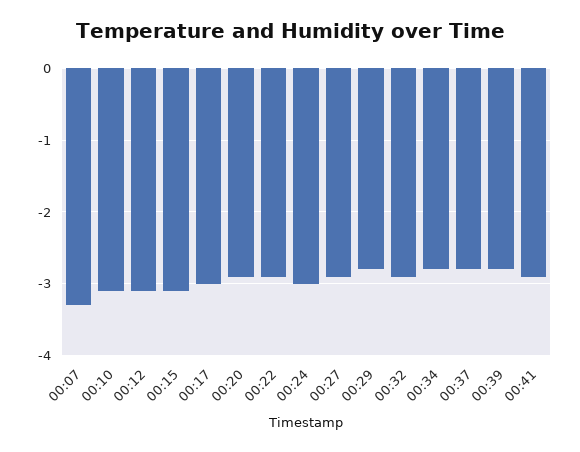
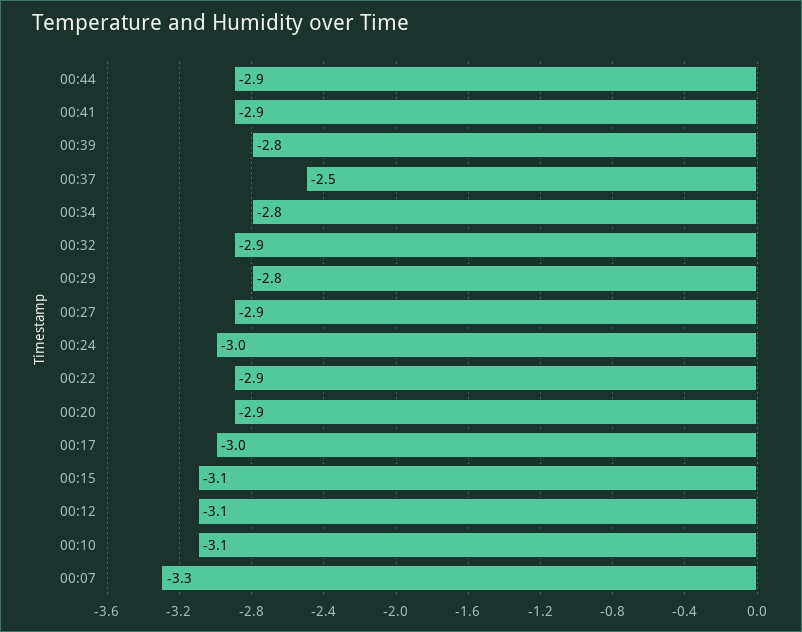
00:37: -2.8 -> -2.5
00:44: none -> -2.9

